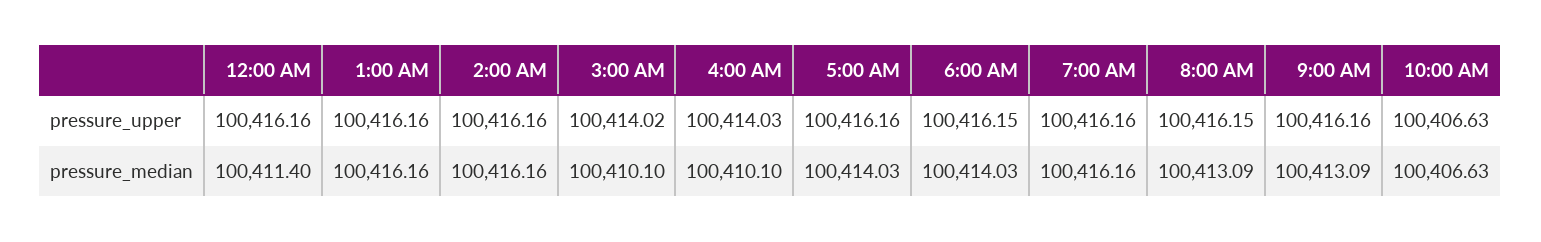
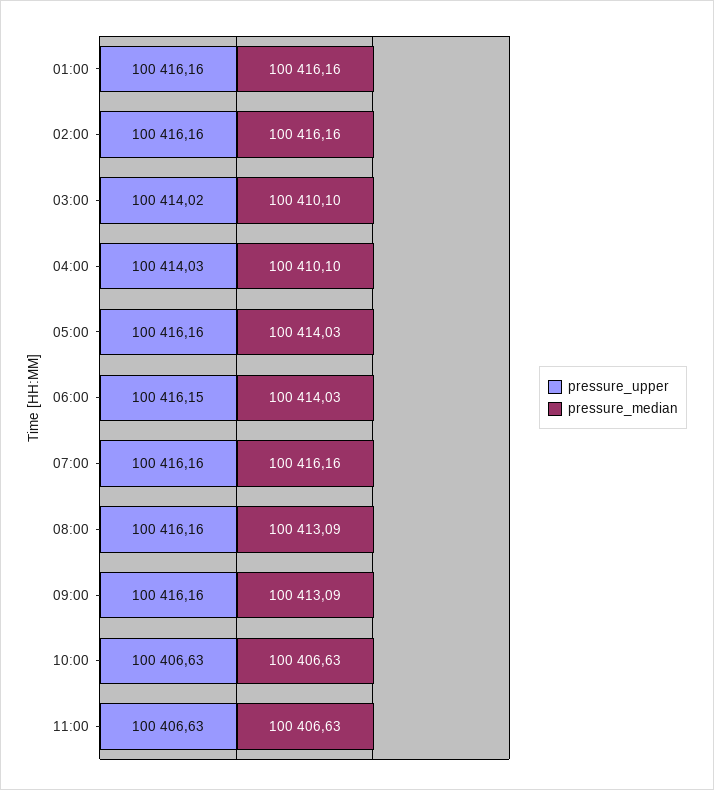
pressure_upper, 12:00 AM: 100416.16 -> none
pressure_upper, 8:00 AM: 100416.15 -> 100416.16
pressure_median, 12:00 AM: 100411.4 -> none
pressure_upper, 11:00: none -> 100406.63
pressure_median, 11:00: none -> 100406.63

